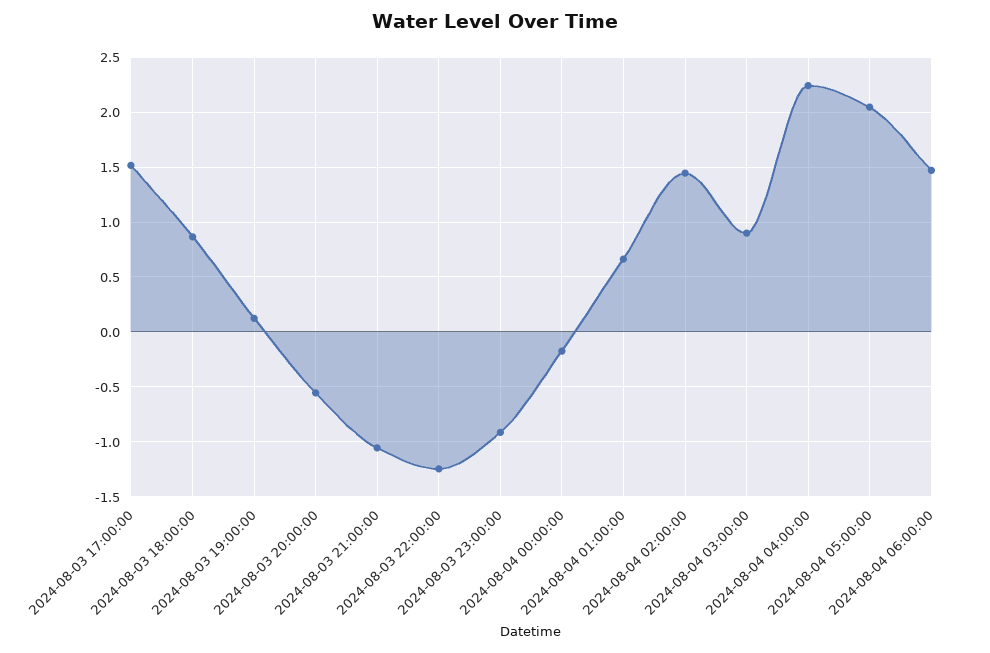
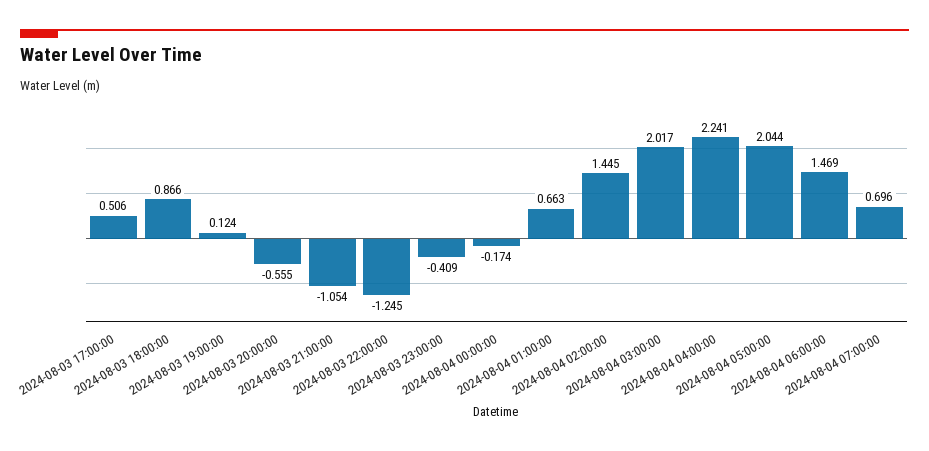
2024-08-03 17:00:00: 1.5 -> 0.506
2024-08-03 23:00:00: -0.9 -> -0.409
2024-08-04 03:00:00: 0.9 -> 2.017
2024-08-04 07:00:00: none -> 0.696

